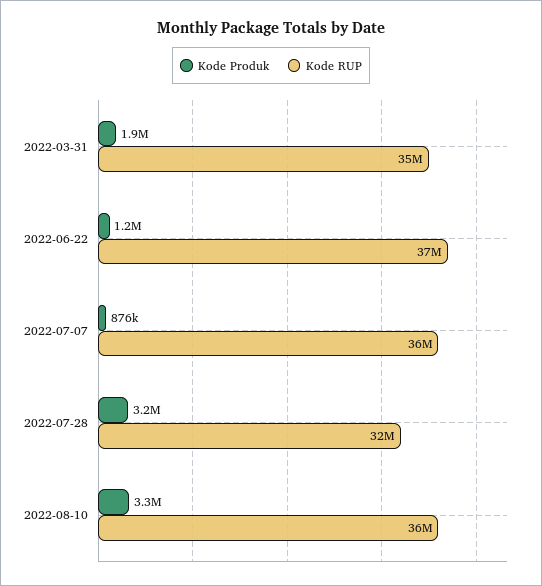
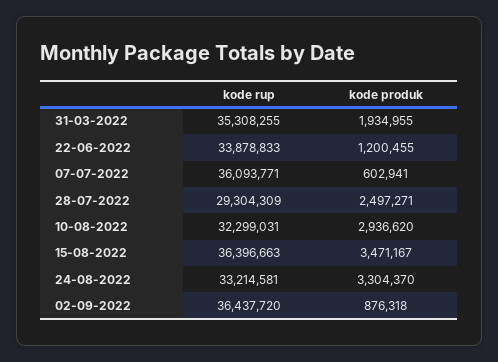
Kode RUP, 2022-06-22: 37000000 -> 33878833
Kode Produk, 2022-07-07: 876000 -> 602941
Kode Produk, 2022-07-28: 3200000 -> 2497271
Kode RUP, 2022-07-28: 32000000 -> 29304309
Kode Produk, 2022-08-10: 3300000 -> 2936620
Kode RUP, 2022-08-10: 36000000 -> 32299031
Kode RUP, 15-08-2022: none -> 36396663
Kode Produk, 15-08-2022: none -> 3471167
Kode RUP, 24-08-2022: none -> 33214581
Kode Produk, 24-08-2022: none -> 3304370
Kode RUP, 02-09-2022: none -> 36437720
Kode Produk, 02-09-2022: none -> 876318

